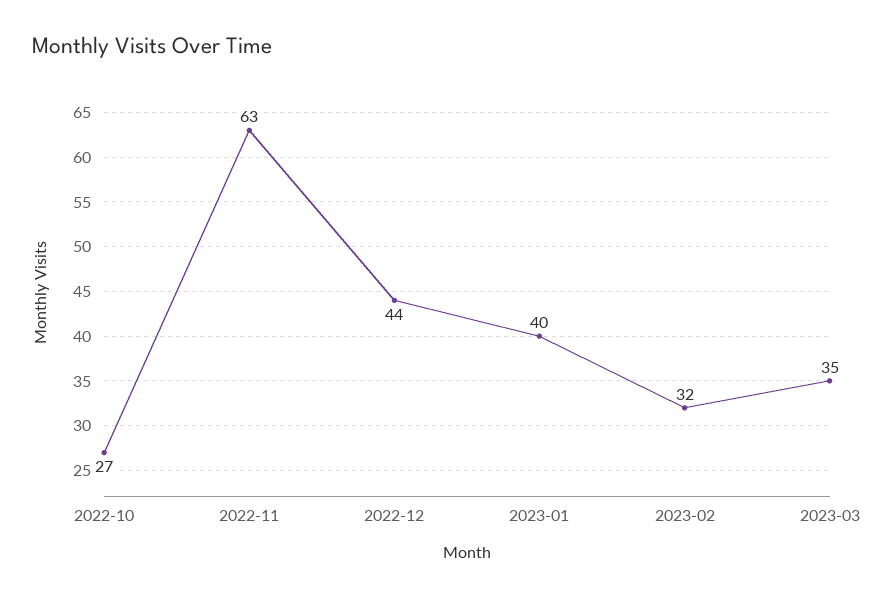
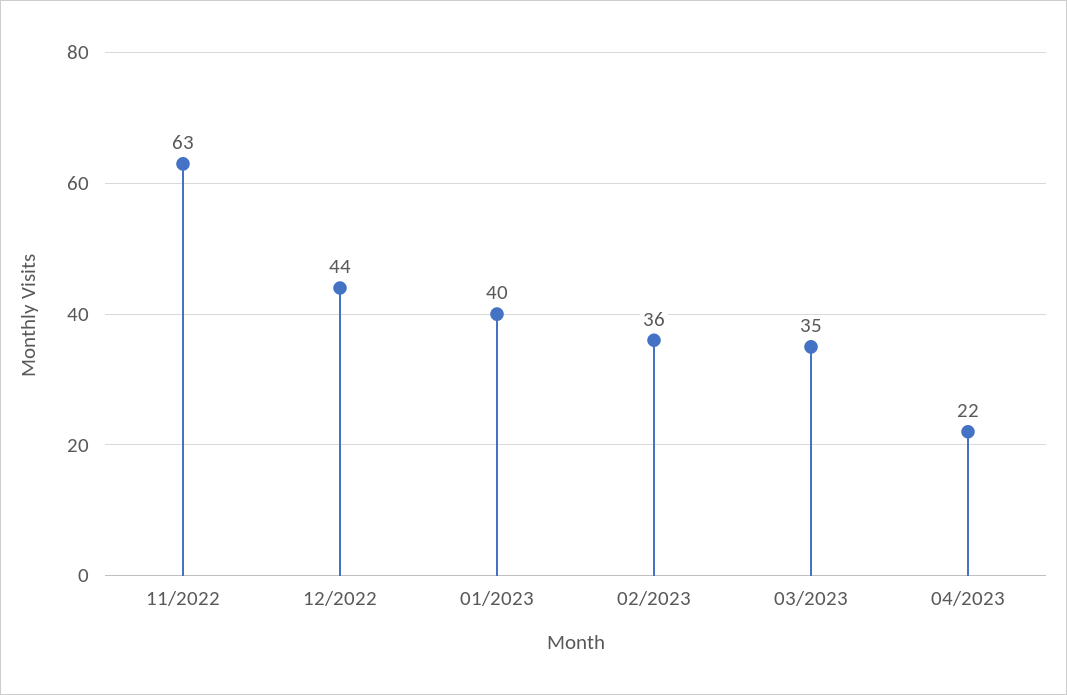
2022-10: 27 -> none
2023-02: 32 -> 36
04/2023: none -> 22

